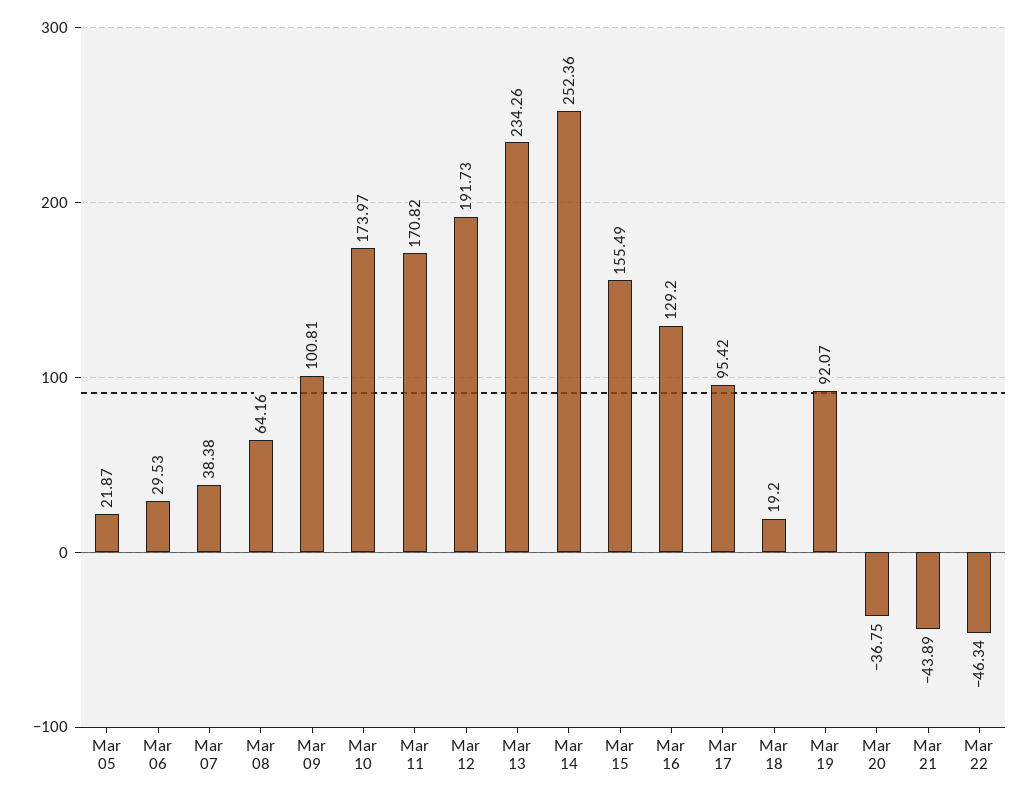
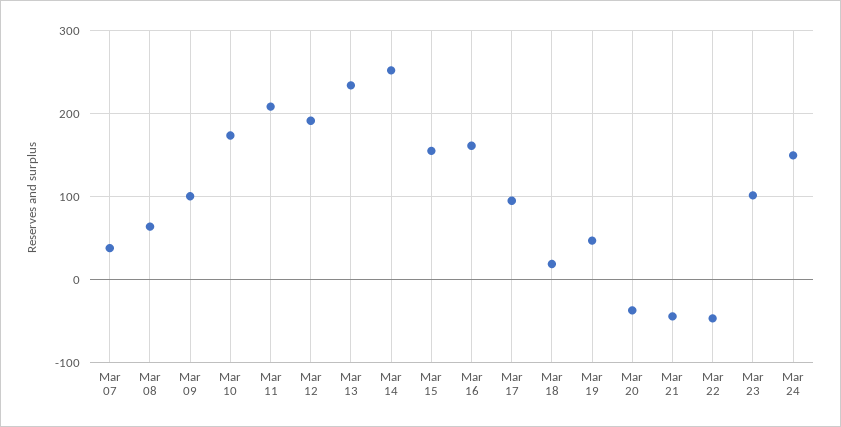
Mar 05: 21.87 -> none
Mar 06: 29.53 -> none
Mar 11: 170.82 -> 210
Mar 16: 129.2 -> 160
Mar 19: 92.07 -> 50
Mar 23: none -> 100
Mar 24: none -> 150

